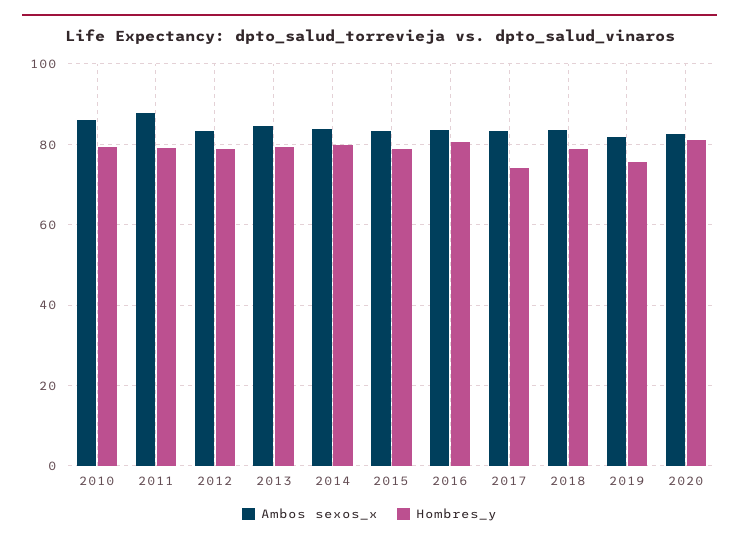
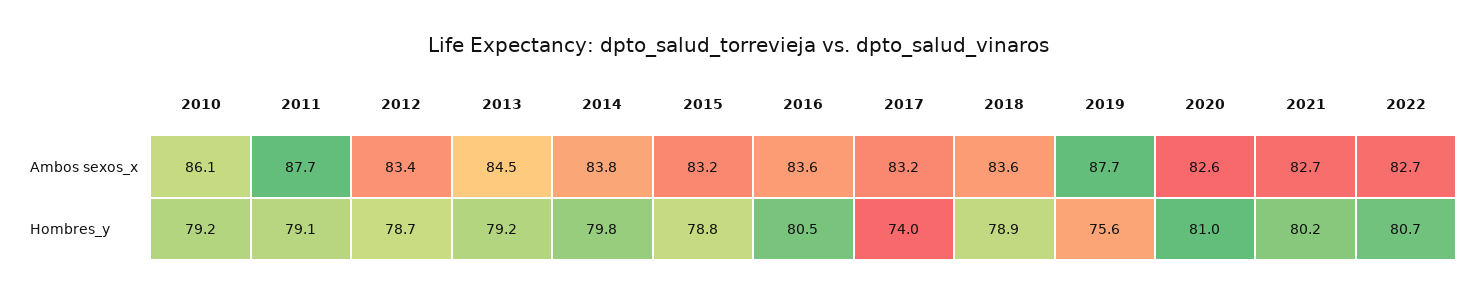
Ambos sexos_x, 2019: 82 -> 87.7
Ambos sexos_x, 2021: none -> 82.7
Ambos sexos_x, 2022: none -> 82.7
Hombres_y, 2021: none -> 80.2
Hombres_y, 2022: none -> 80.7

